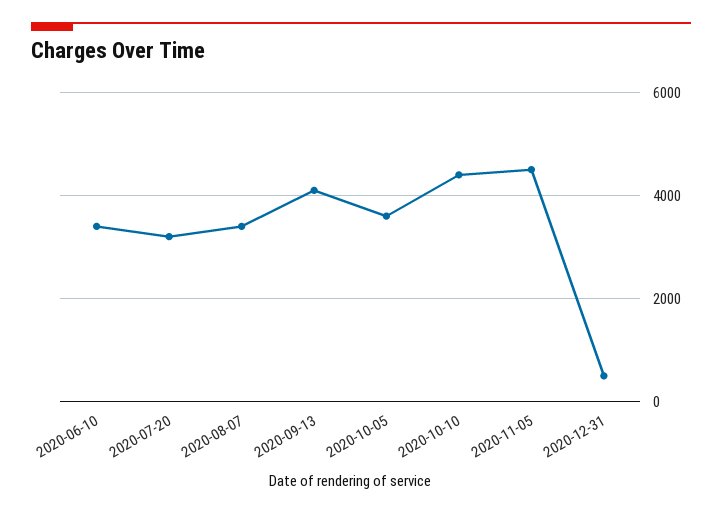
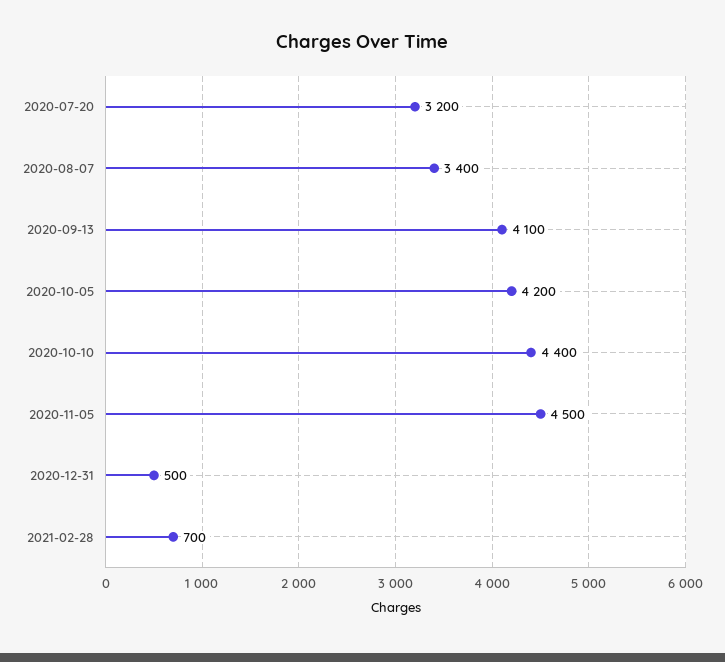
2020-06-10: 3400 -> none
2020-10-05: 3600 -> 4200
2021-02-28: none -> 700

